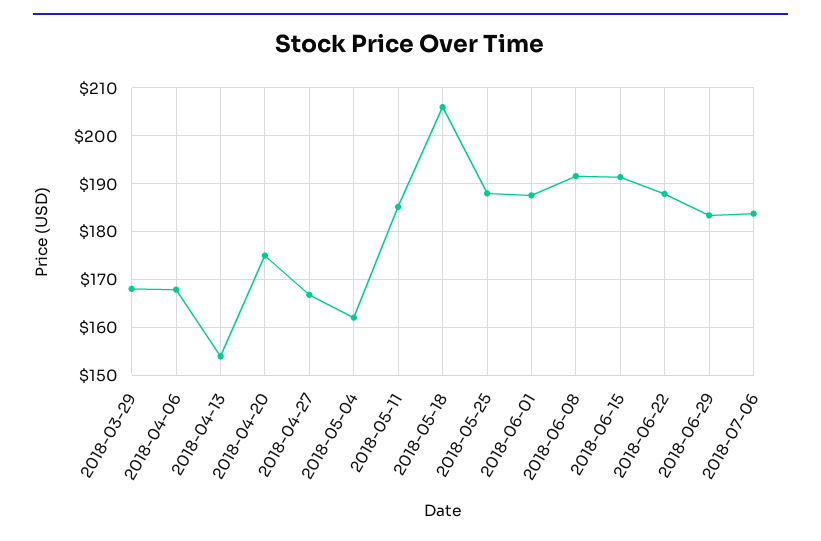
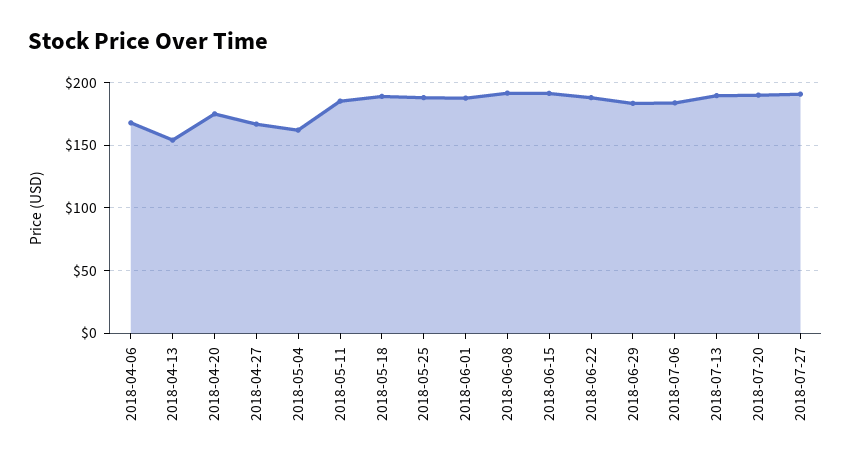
2018-03-29: 168 -> none
2018-05-18: 206 -> 190
2018-07-13: none -> 190
2018-07-20: none -> 190
2018-07-27: none -> 190

